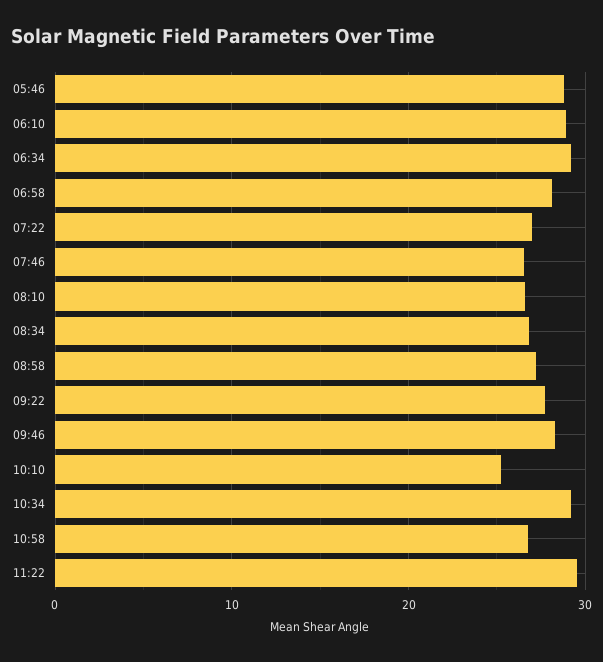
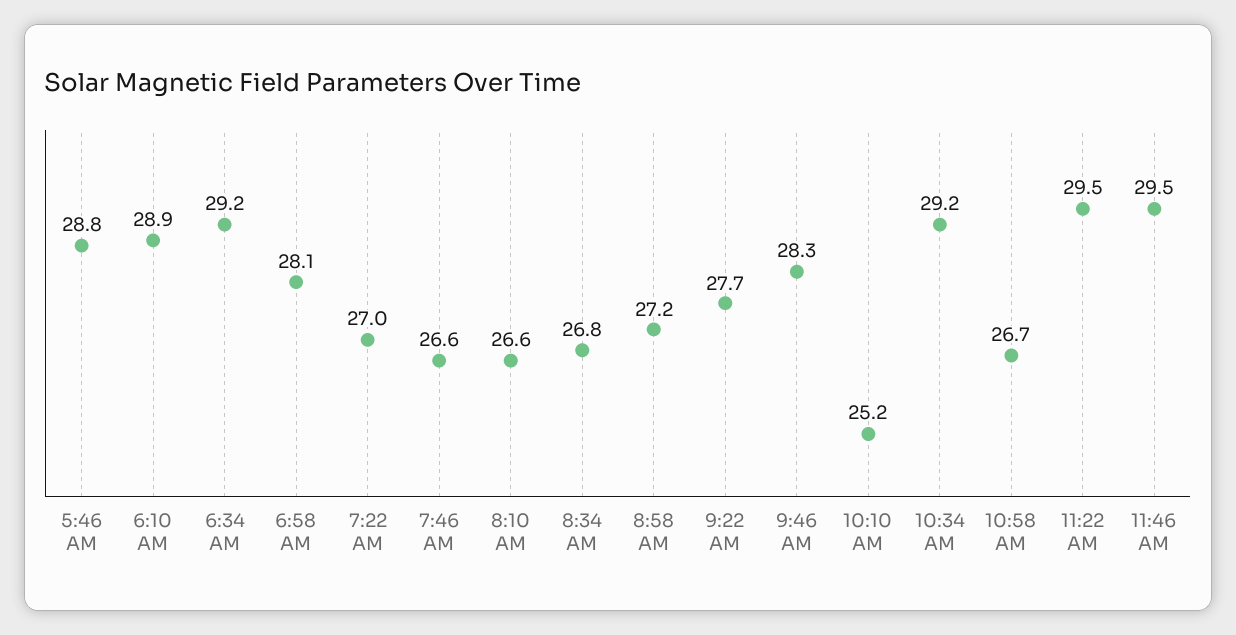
11:46 AM: none -> 29.5

